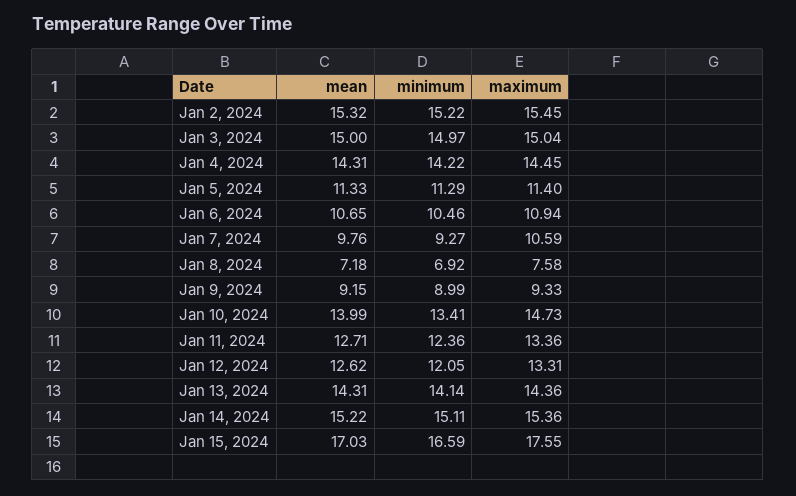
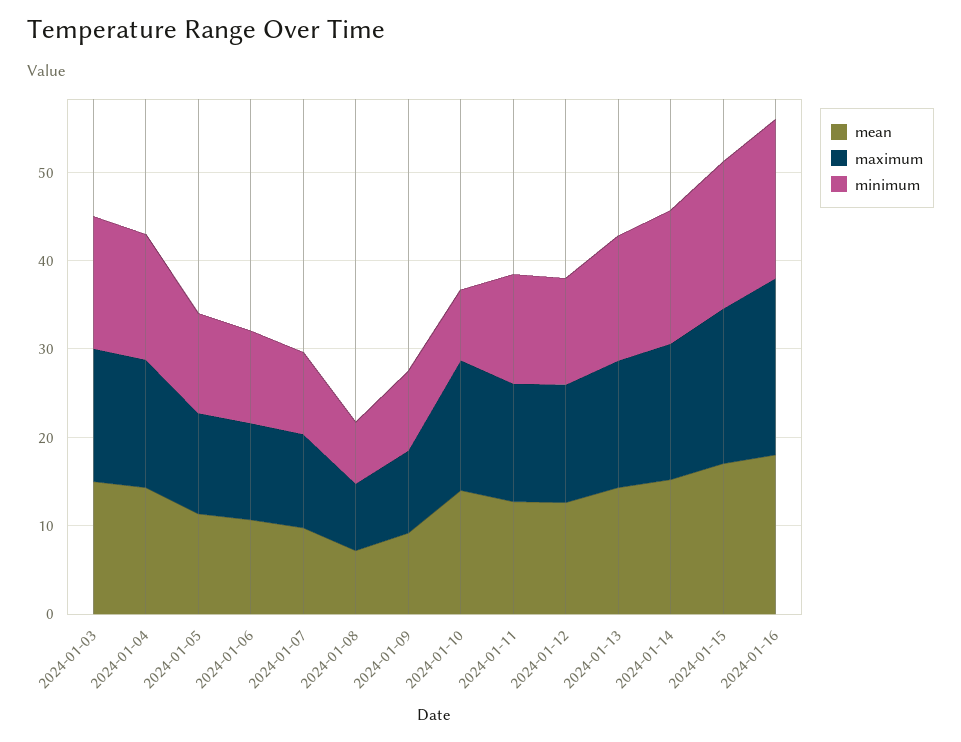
mean, Jan 2, 2024: 15.32 -> none
minimum, Jan 2, 2024: 15.22 -> none
maximum, Jan 2, 2024: 15.45 -> none
minimum, Jan 10, 2024: 13.41 -> 8
mean, 2024-01-16: none -> 18
maximum, 2024-01-16: none -> 20
minimum, 2024-01-16: none -> 18

